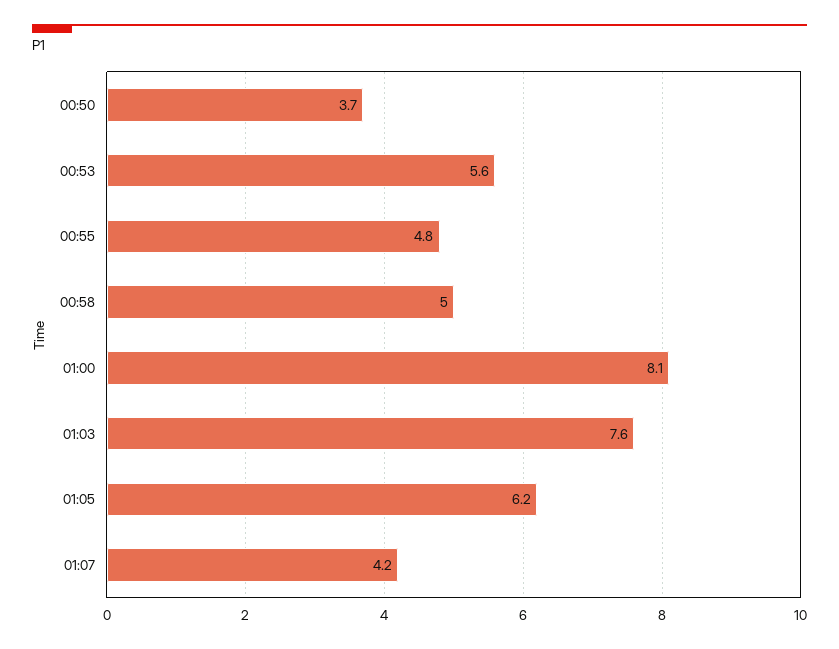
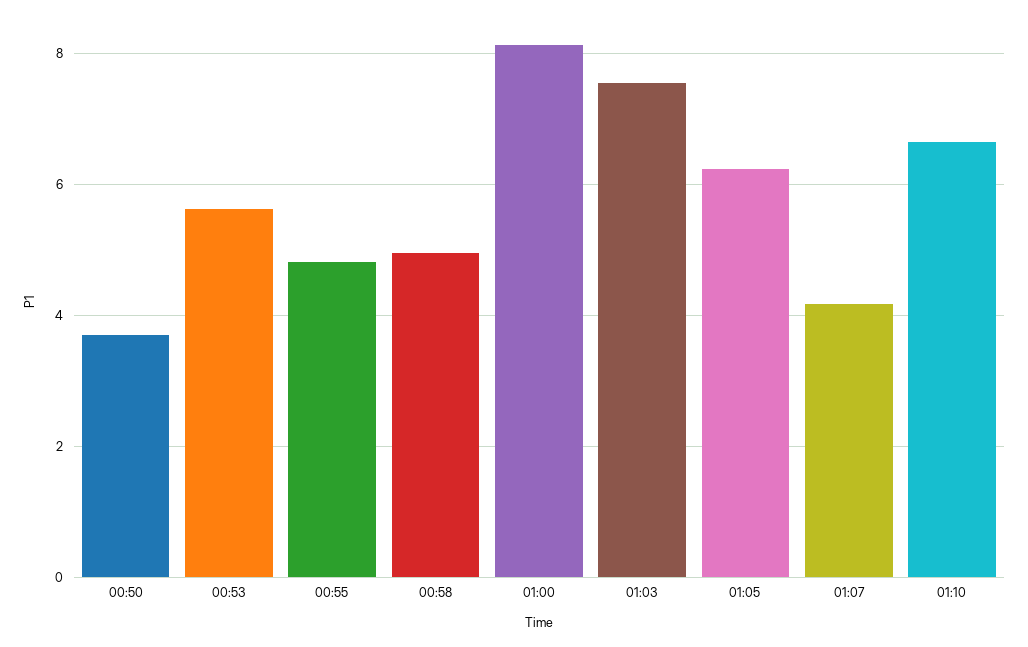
01:10: none -> 6.6

